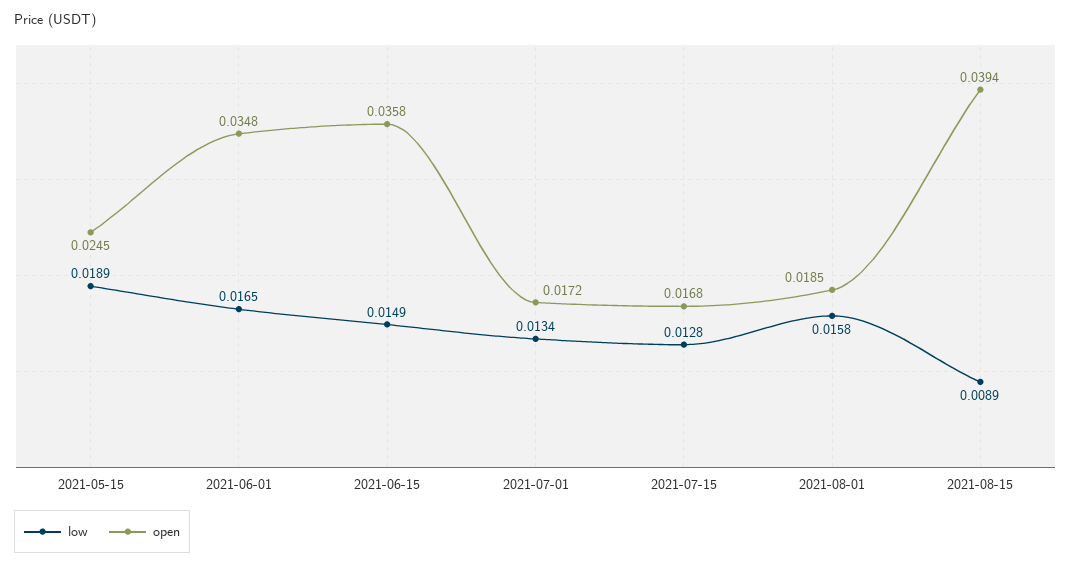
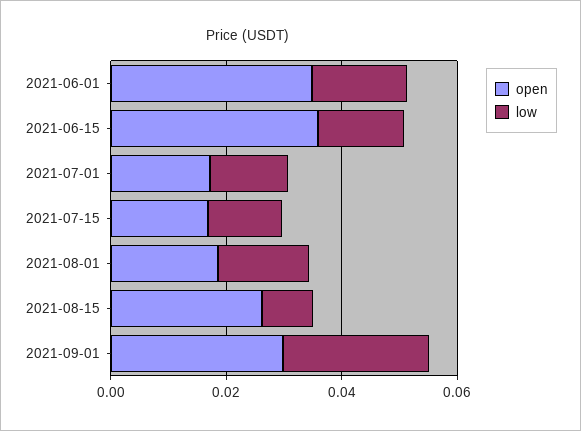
low, 2021-05-15: 0.0189 -> none
open, 2021-05-15: 0.0245 -> none
open, 2021-08-15: 0.0394 -> 0.025
open, 2021-09-01: none -> 0.03
low, 2021-09-01: none -> 0.025

